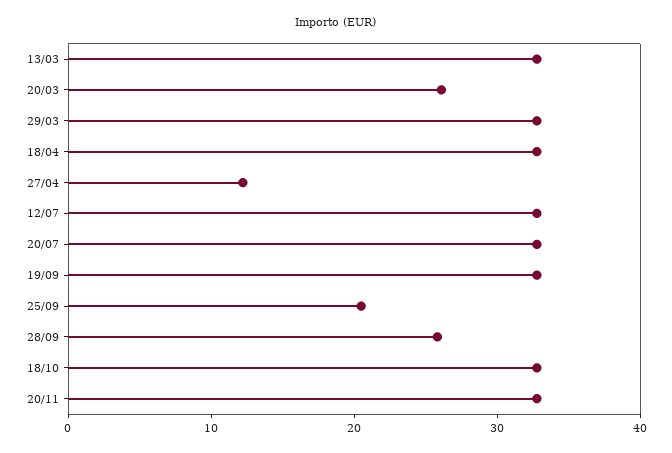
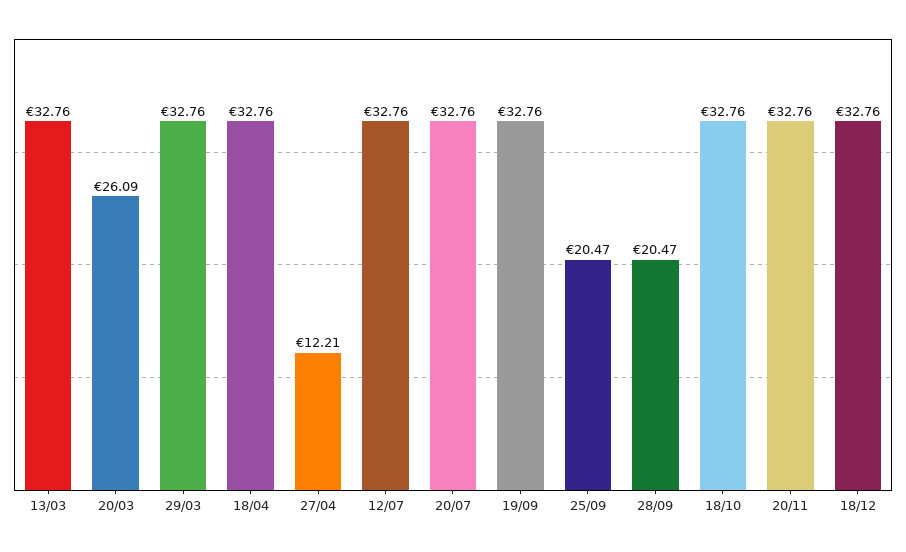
28/09: 26 -> 20.47
18/12: none -> 32.76

